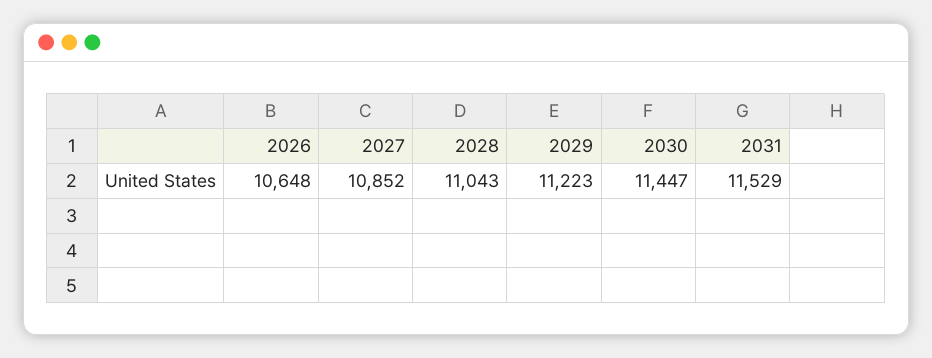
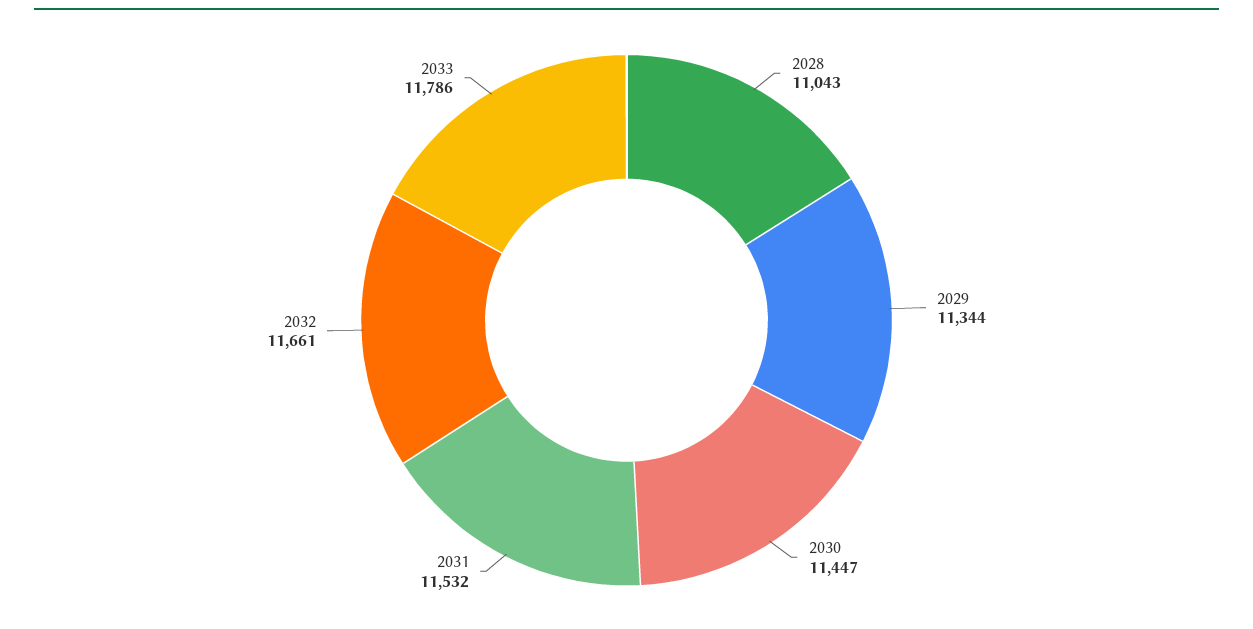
2026: 10648 -> none
2027: 10852 -> none
2029: 11223 -> 11344
2031: 11529 -> 11532
2032: none -> 11661
2033: none -> 11786

